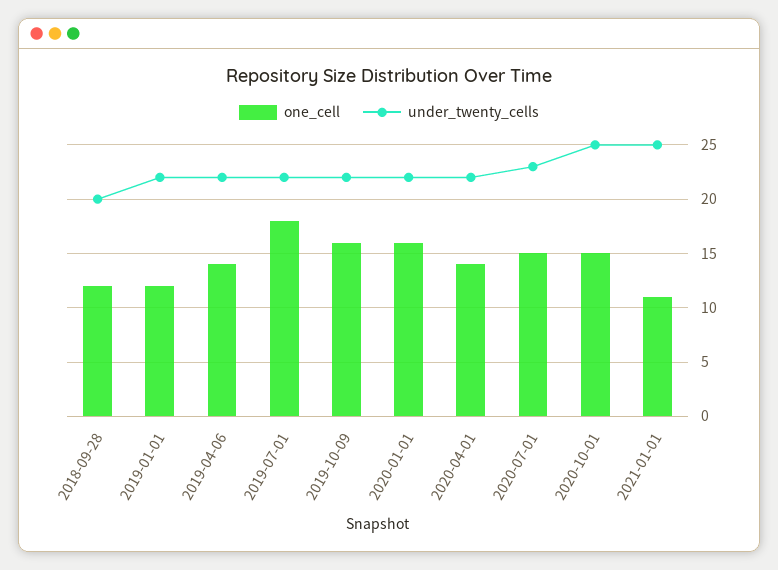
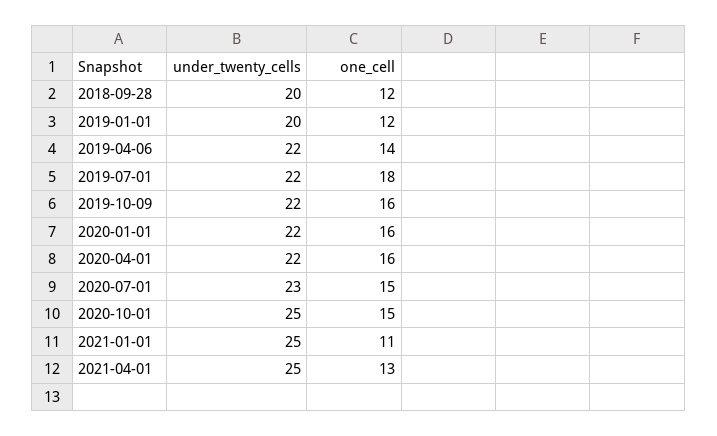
under_twenty_cells, 2019-01-01: 22 -> 20
one_cell, 2020-04-01: 14 -> 16
under_twenty_cells, 2021-04-01: none -> 25
one_cell, 2021-04-01: none -> 13

